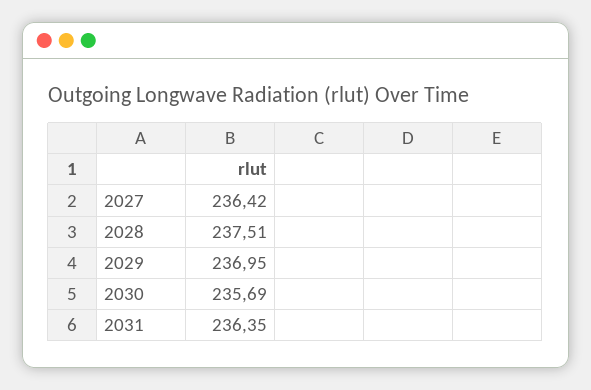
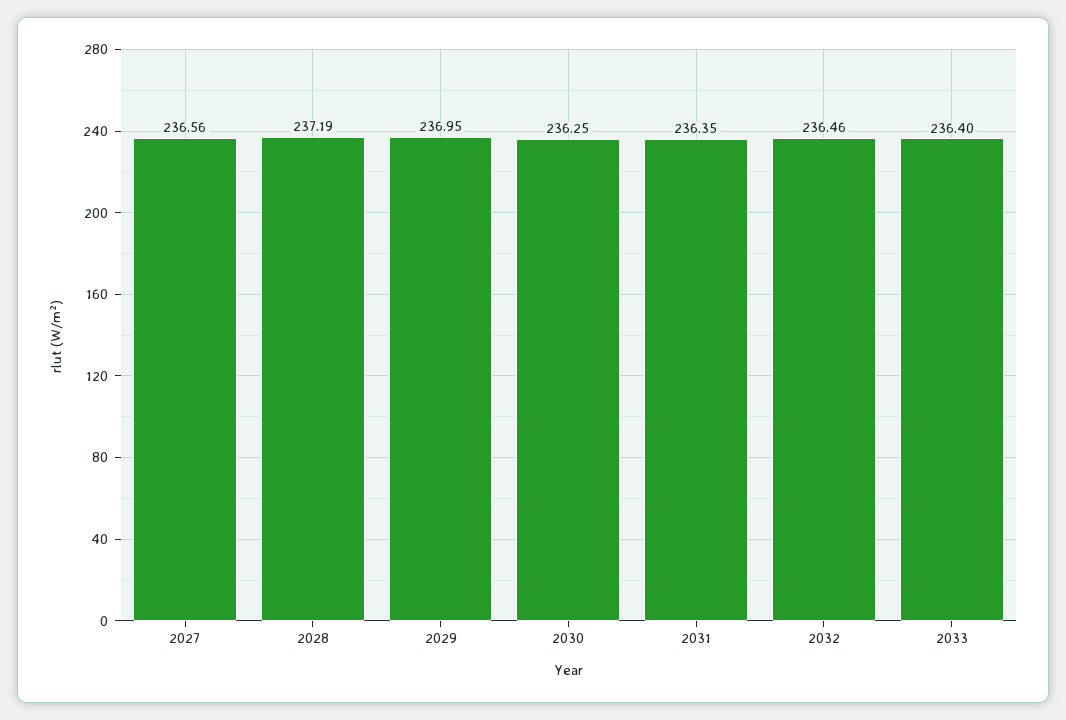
2027: 236.42 -> 236.56
2028: 237.51 -> 237.19
2030: 235.69 -> 236.25
2032: none -> 236.46
2033: none -> 236.4

